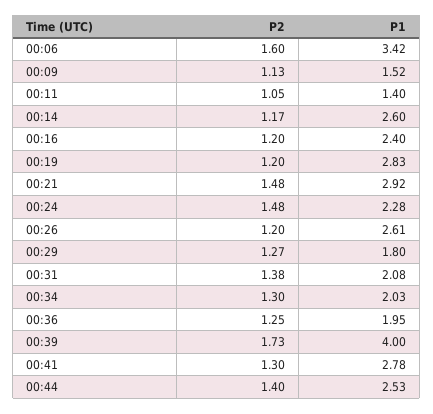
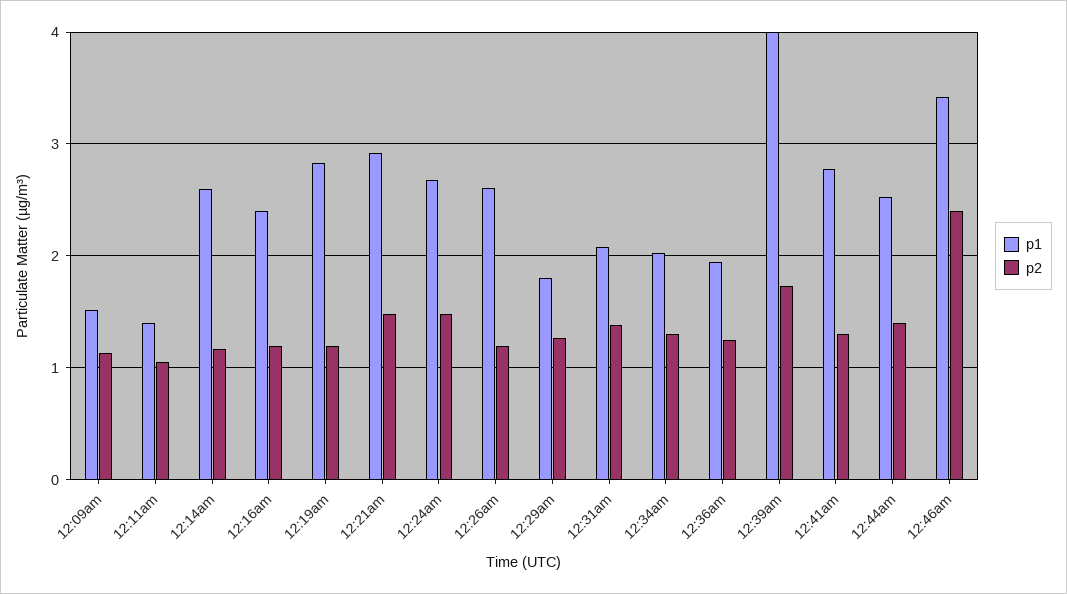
P2, 00:06: 1.6 -> none
P1, 00:06: 3.42 -> none
P1, 00:24: 2.28 -> 2.7
P1, 12:46am: none -> 3.4
P2, 12:46am: none -> 2.4

